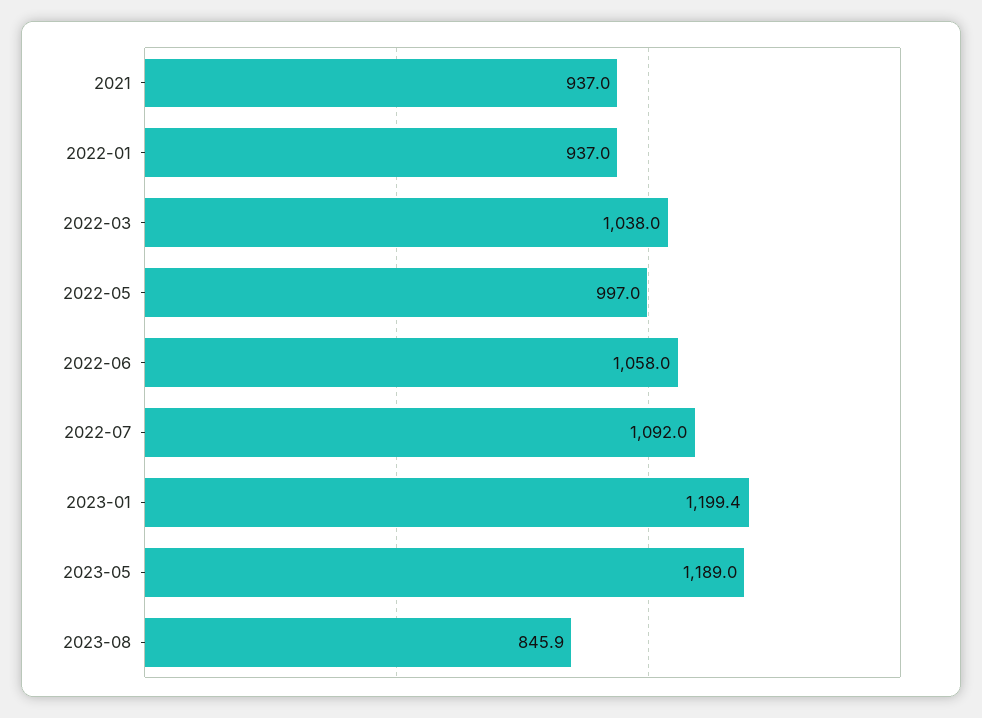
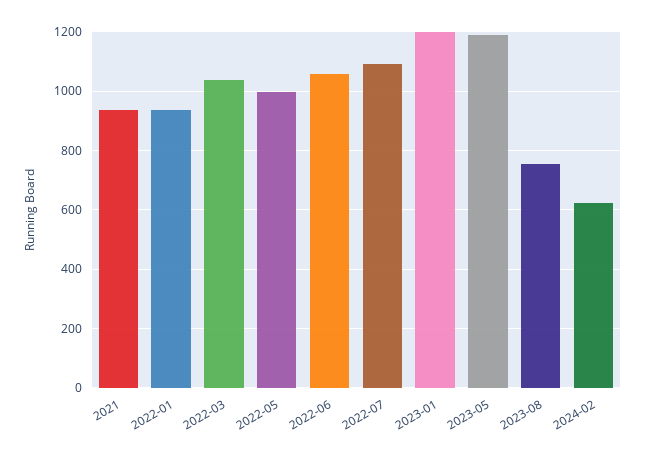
2023-08: 845.9 -> 750
2024-02: none -> 625

